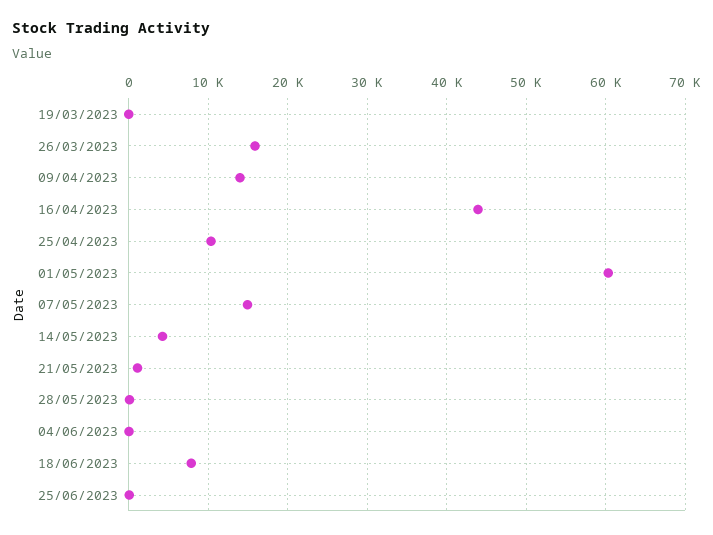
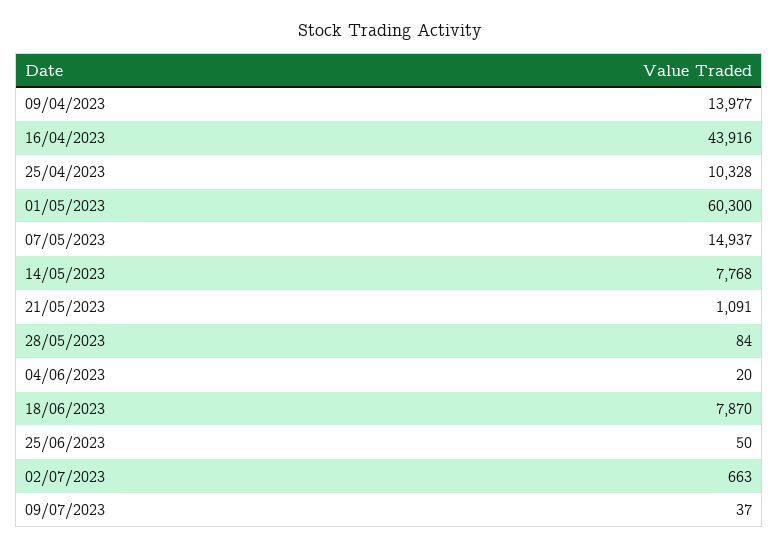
19/03/2023: 0 -> none
26/03/2023: 16000 -> none
14/05/2023: 4000 -> 7768
02/07/2023: none -> 663
09/07/2023: none -> 37

